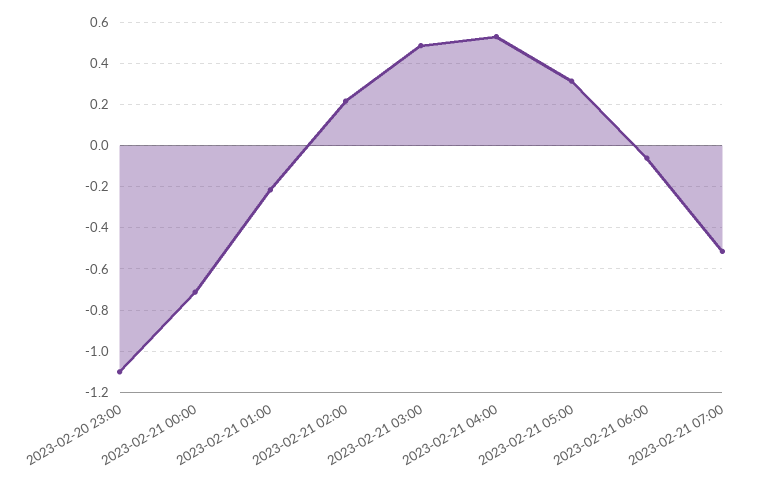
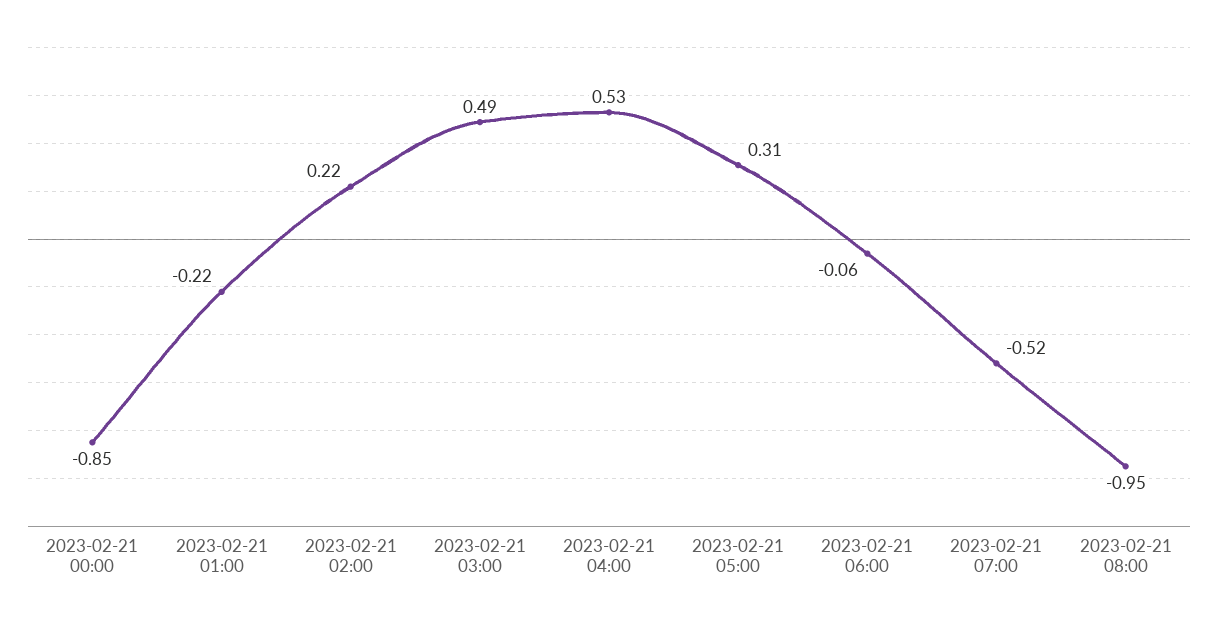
2023-02-20 23:00: -1.1 -> none
2023-02-21 00:00: -0.7 -> -0.85
2023-02-21 08:00: none -> -0.95

